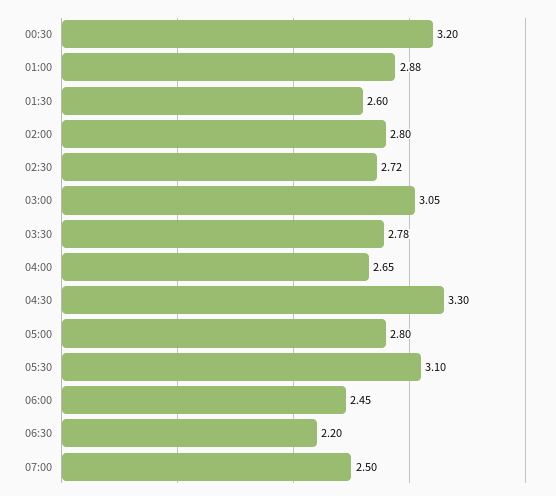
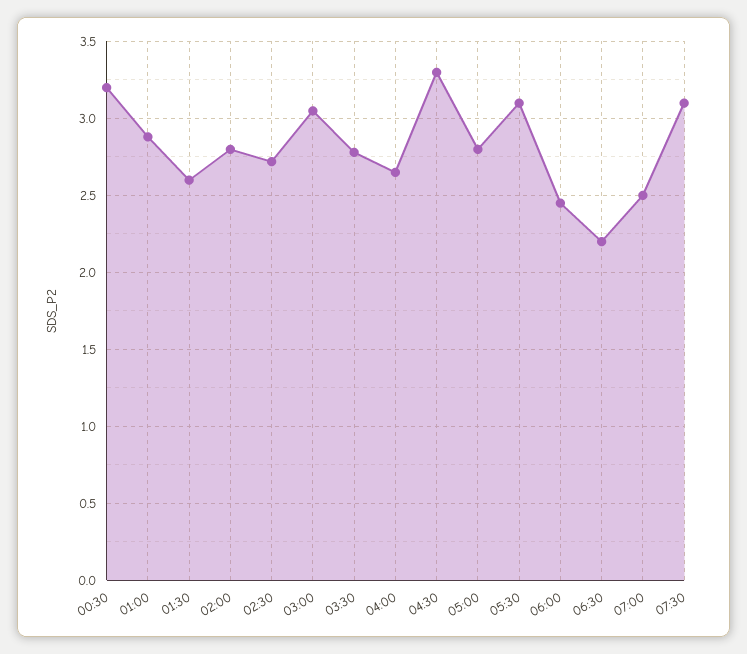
07:30: none -> 3.1

